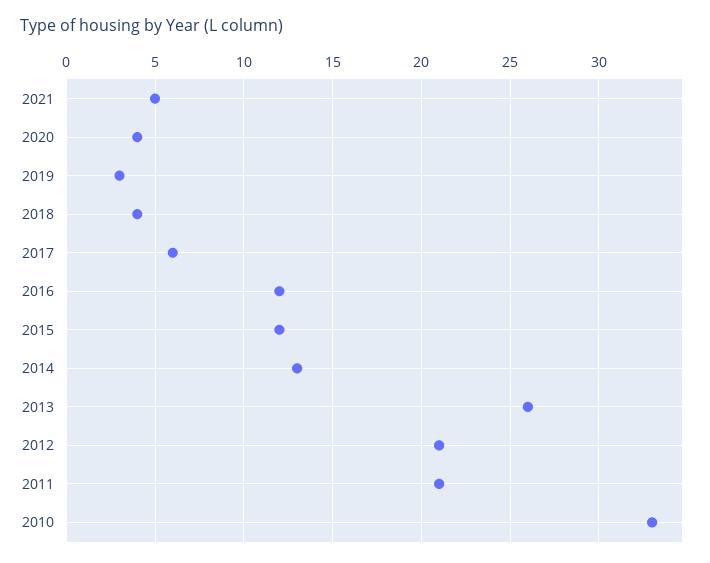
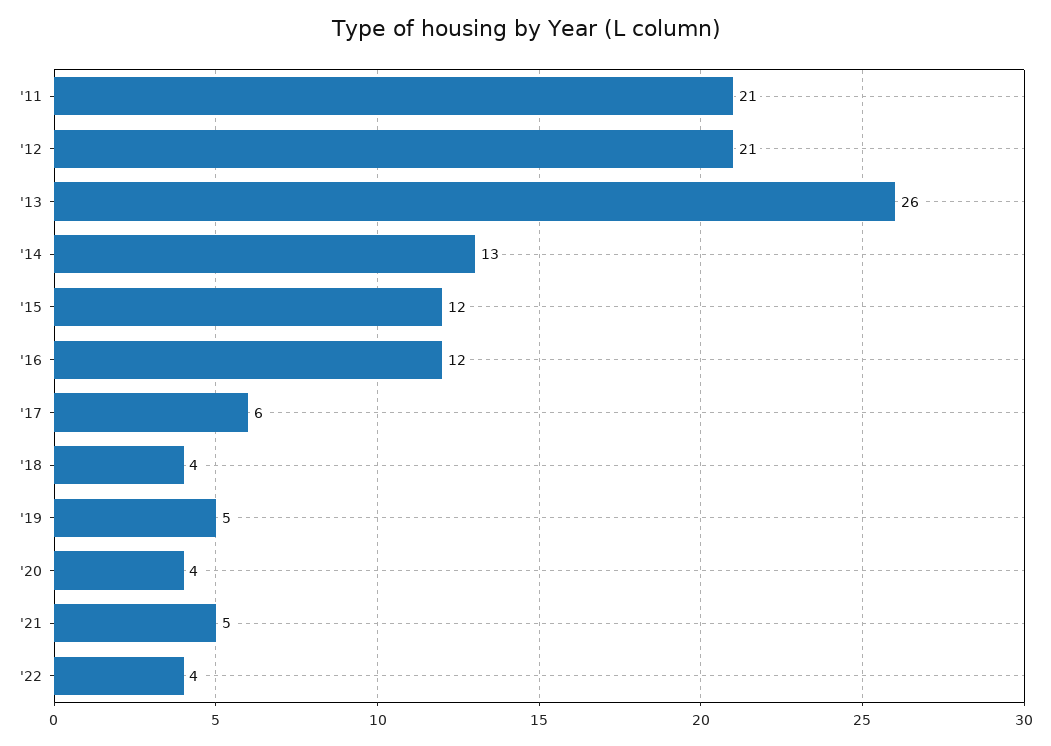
2019: 3 -> 5
2010: 33 -> none
'22: none -> 4

